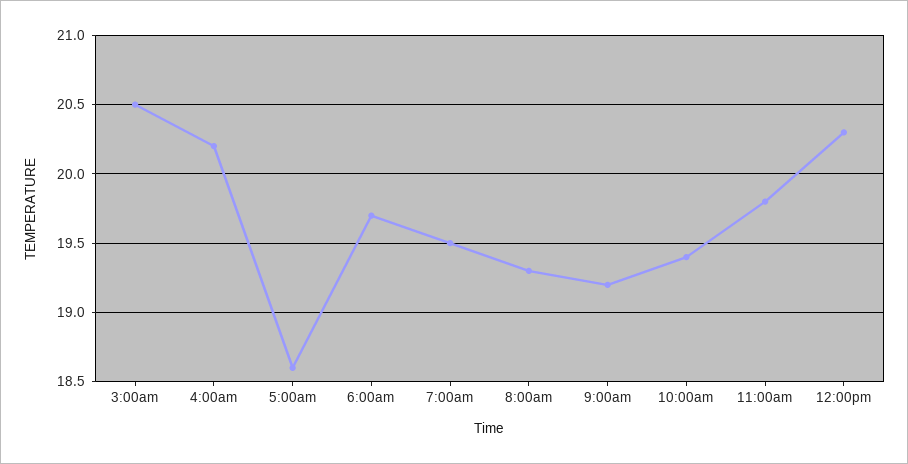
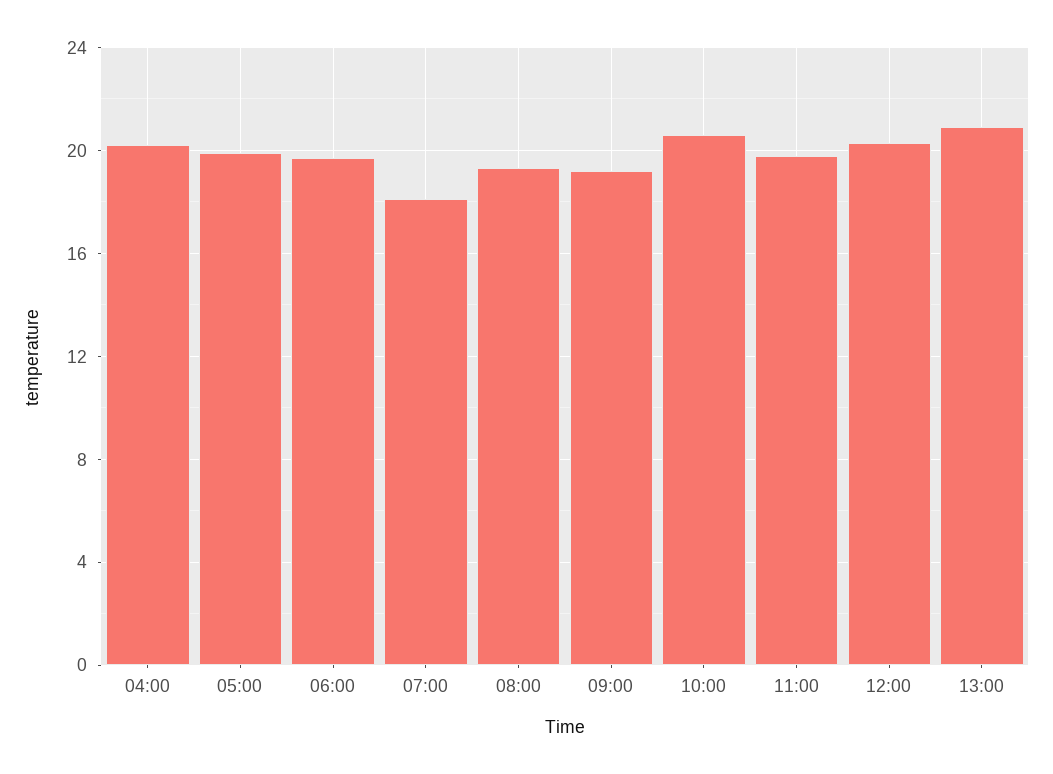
3:00am: 20.5 -> none
5:00am: 18.6 -> 20
7:00am: 19.5 -> 18
10:00am: 19.4 -> 20.5
13:00: none -> 21

